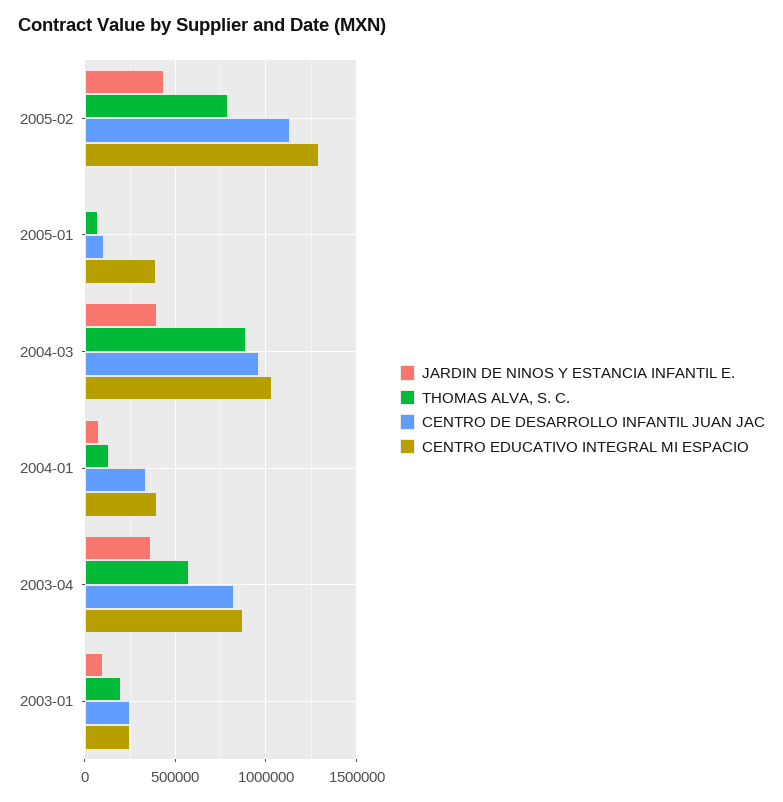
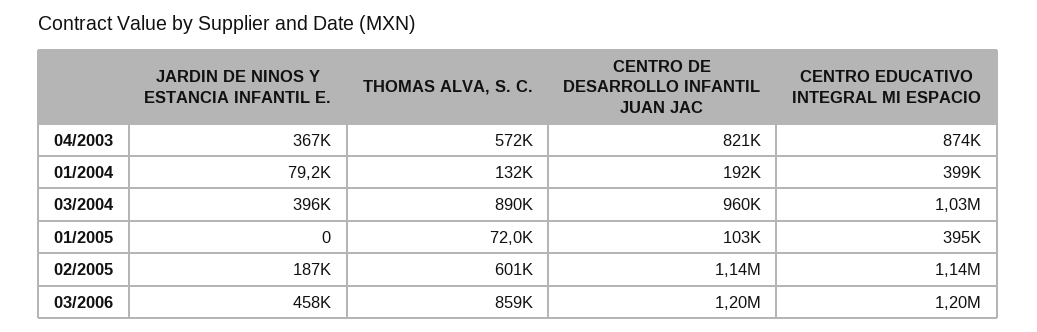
JARDIN DE NINOS Y ESTANCIA INFANTIL E., 2005-02: 450000 -> 187000
THOMAS ALVA, S. C., 2005-02: 800000 -> 601000
CENTRO EDUCATIVO INTEGRAL MI ESPACIO, 2005-02: 1300000 -> 1140000
CENTRO DE DESARROLLO INFANTIL JUAN JAC, 2004-01: 350000 -> 192000
JARDIN DE NINOS Y ESTANCIA INFANTIL E., 2003-01: 100000 -> none
THOMAS ALVA, S. C., 2003-01: 200000 -> none
CENTRO DE DESARROLLO INFANTIL JUAN JAC, 2003-01: 250000 -> none
CENTRO EDUCATIVO INTEGRAL MI ESPACIO, 2003-01: 250000 -> none
JARDIN DE NINOS Y ESTANCIA INFANTIL E., 03/2006: none -> 458000
THOMAS ALVA, S. C., 03/2006: none -> 859000
CENTRO DE DESARROLLO INFANTIL JUAN JAC, 03/2006: none -> 1200000
CENTRO EDUCATIVO INTEGRAL MI ESPACIO, 03/2006: none -> 1200000

